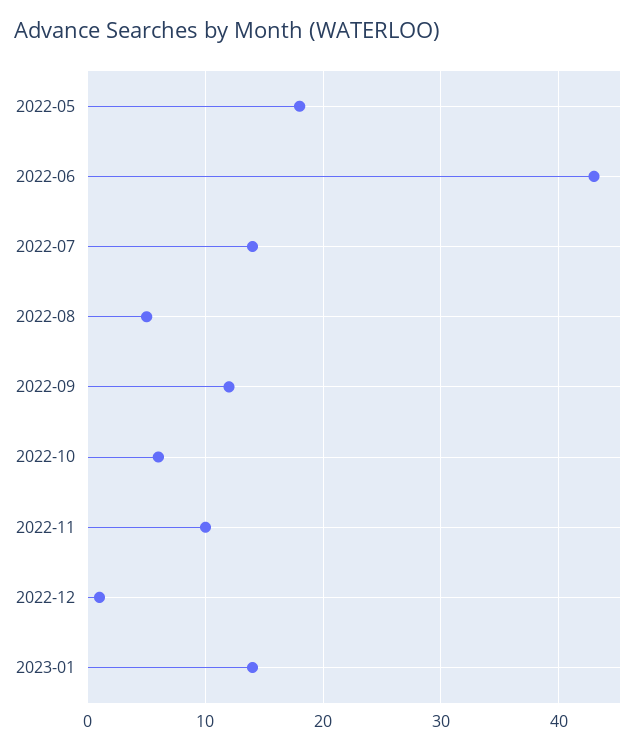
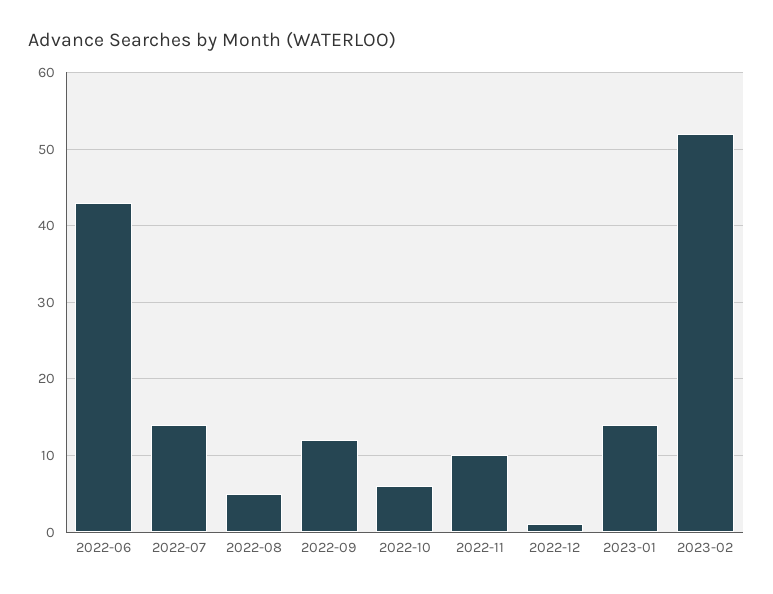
2022-05: 18 -> none
2023-02: none -> 52

